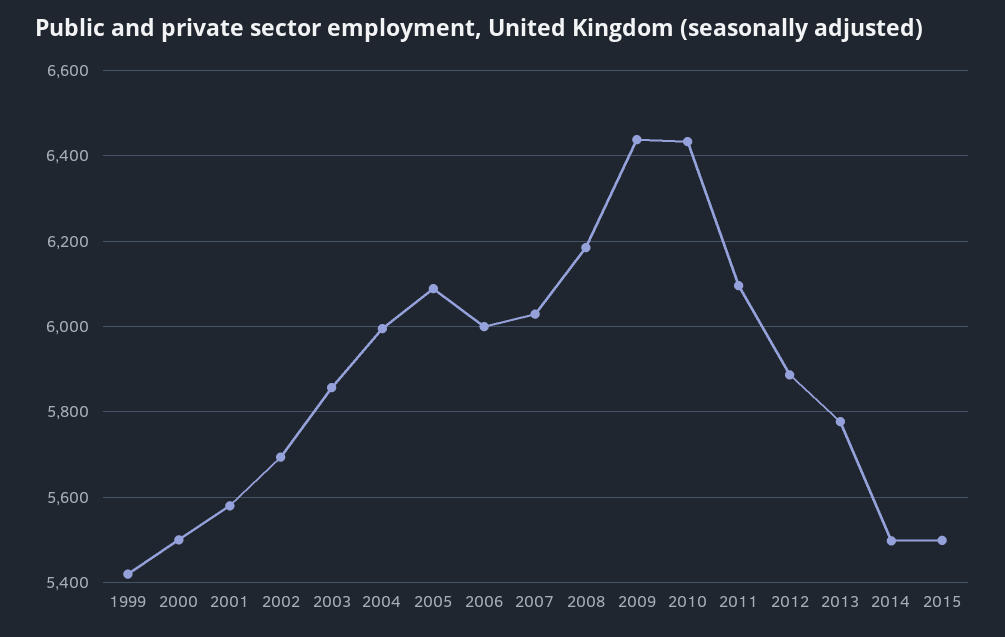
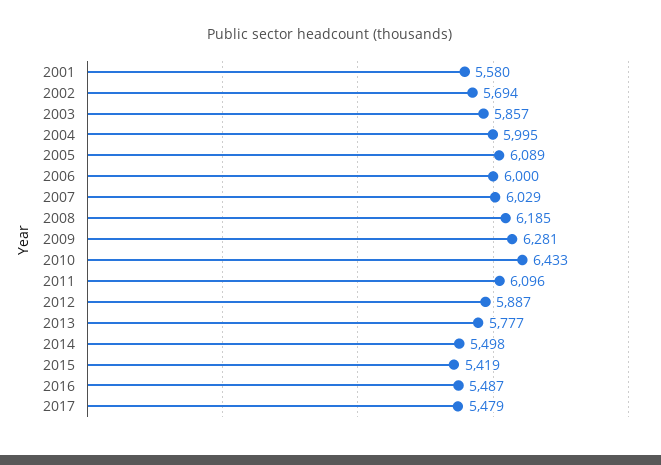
1999: 5420 -> none
2000: 5500 -> none
2009: 6440 -> 6281
2015: 5500 -> 5419
2016: none -> 5487
2017: none -> 5479

